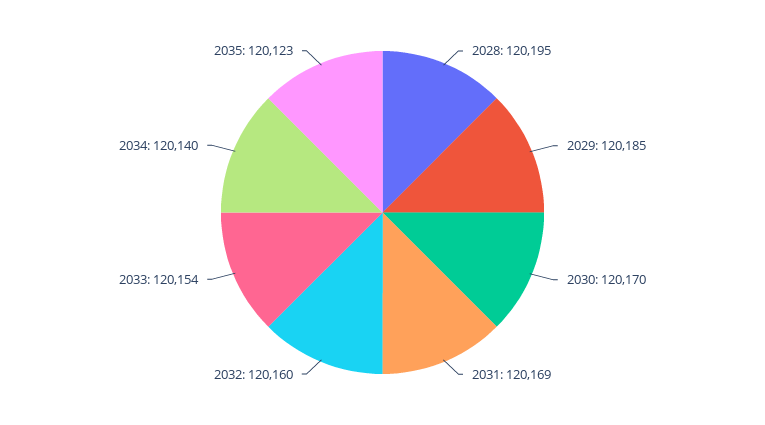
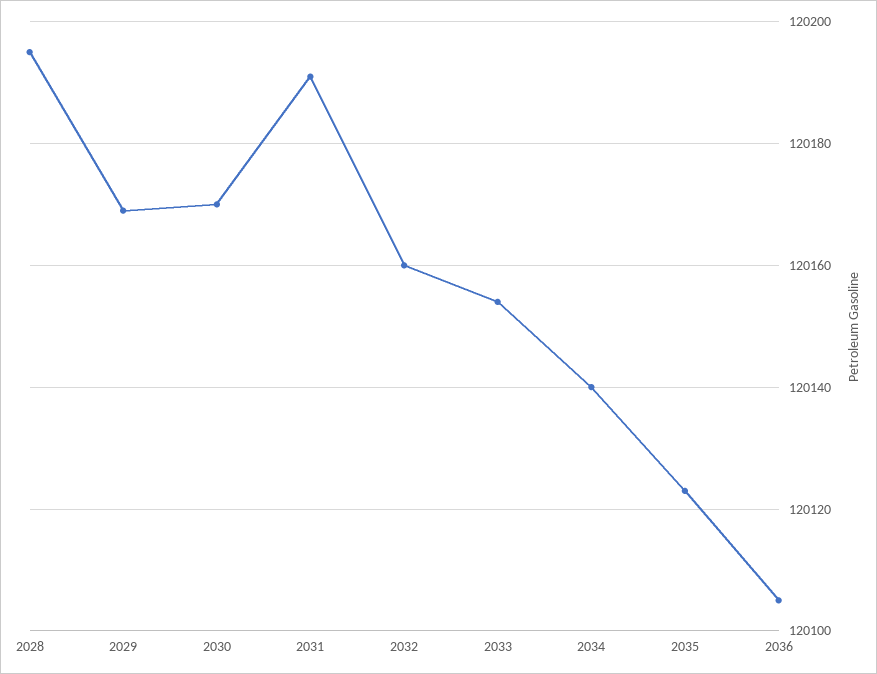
2029: 120185 -> 120170
2031: 120169 -> 120190
2036: none -> 120105

